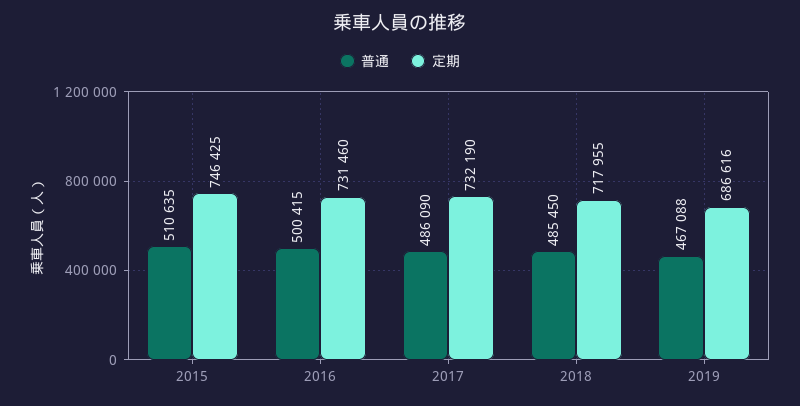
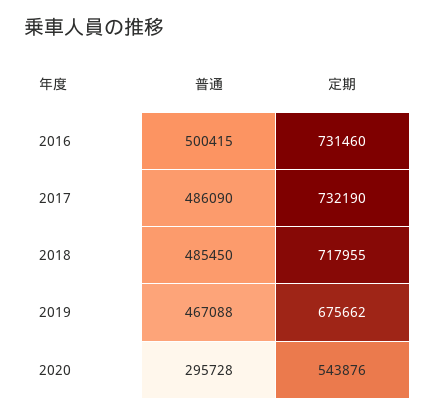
普通, 2015: 510635 -> none
定期, 2015: 746425 -> none
定期, 2019: 686616 -> 675662
普通, 2020: none -> 295728
定期, 2020: none -> 543876

